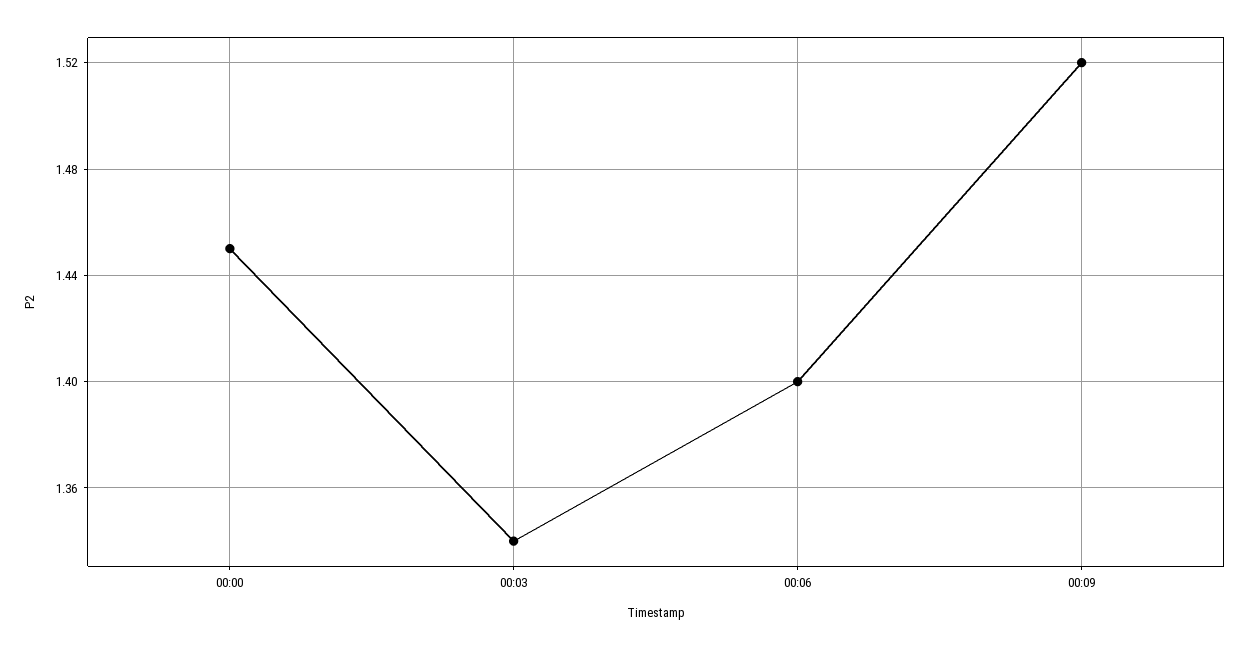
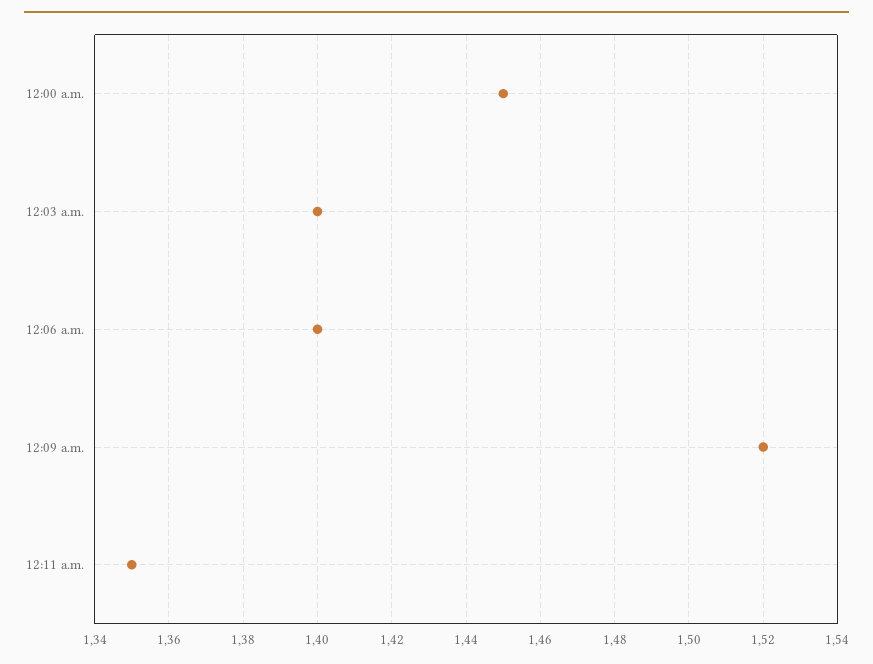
00:03: 1.34 -> 1.4
12:11 a.m.: none -> 1.35

